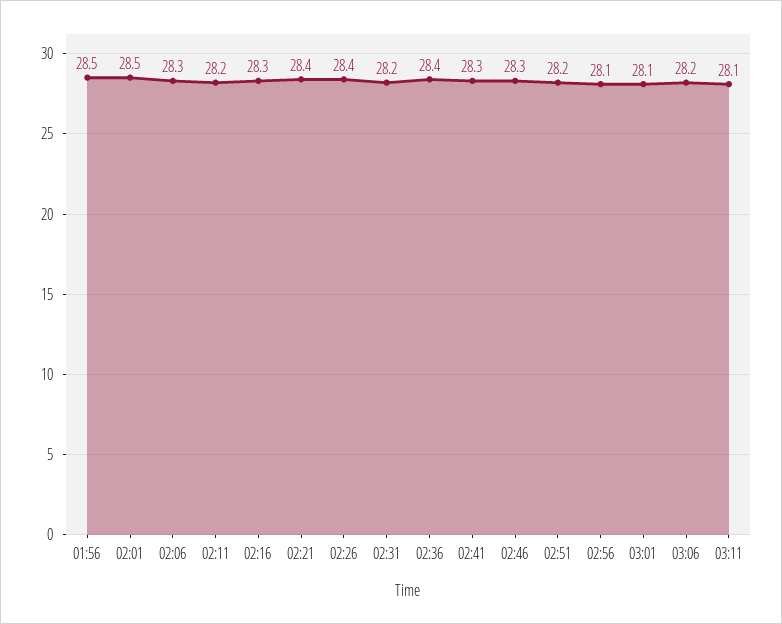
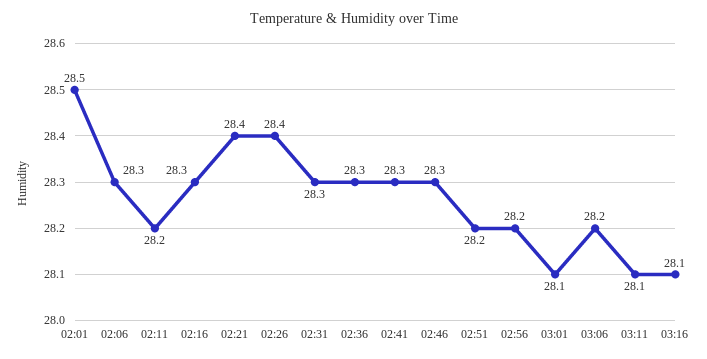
01:56: 28.5 -> none
02:31: 28.2 -> 28.3
02:36: 28.4 -> 28.3
02:56: 28.1 -> 28.2
03:16: none -> 28.1

